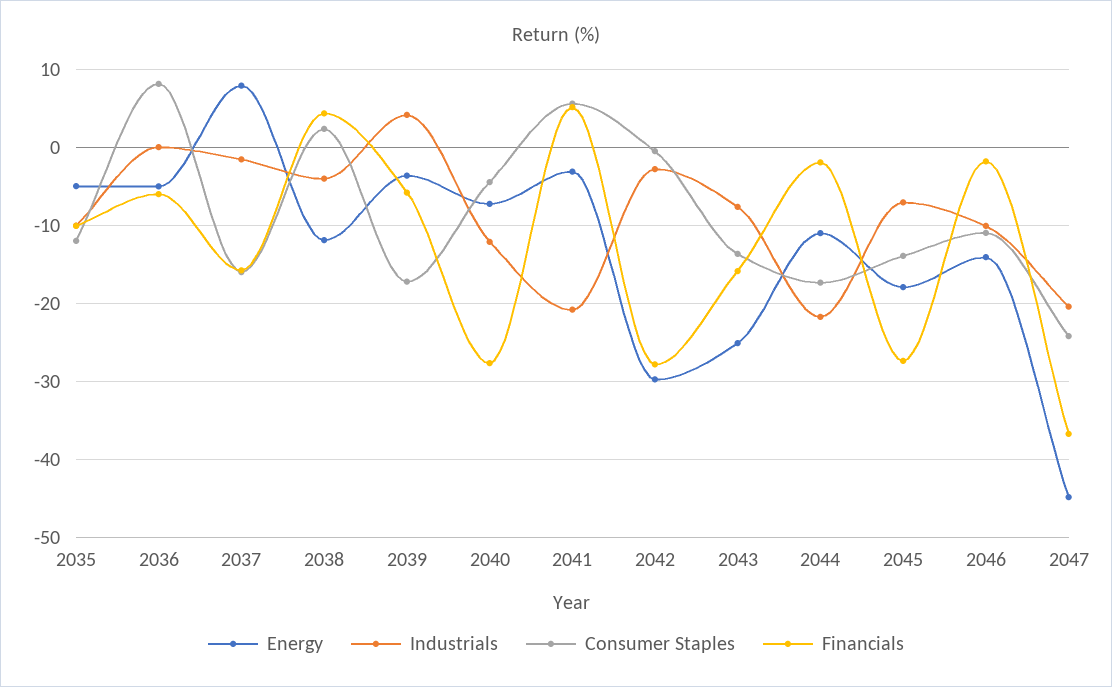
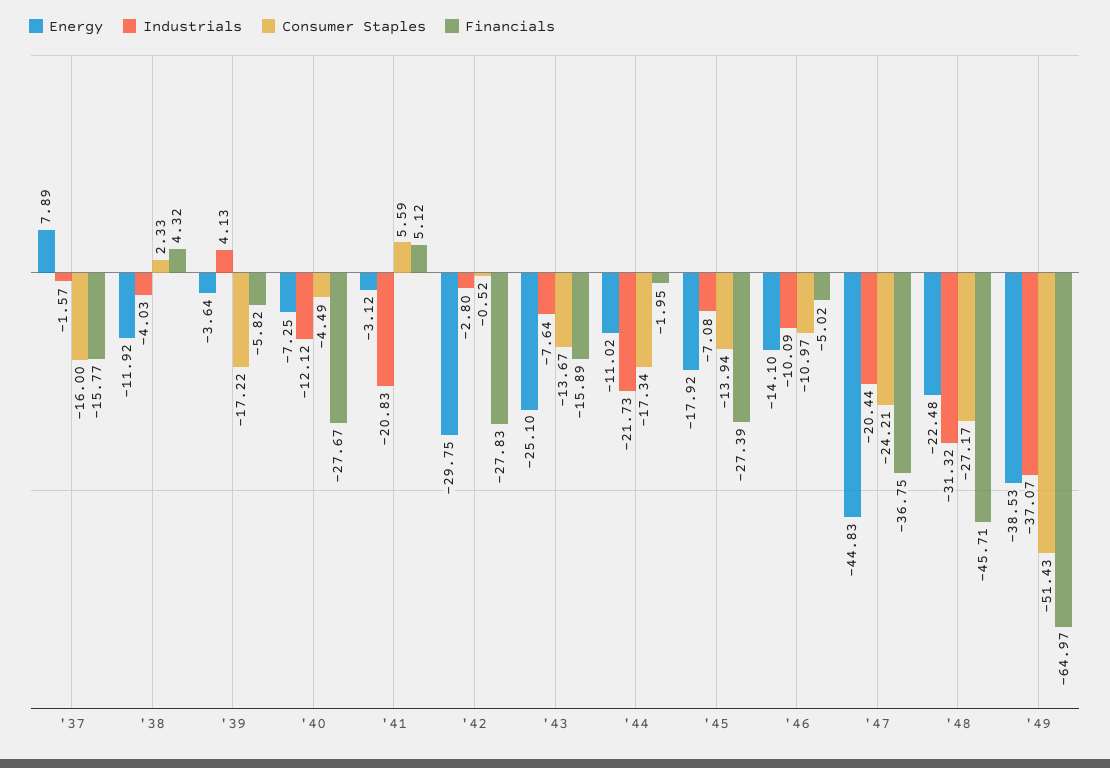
Energy, 2035: -5 -> none
Industrials, 2035: -10 -> none
Consumer Staples, 2035: -12 -> none
Financials, 2035: -10 -> none
Energy, 2036: -5 -> none
Industrials, 2036: 0 -> none
Consumer Staples, 2036: 8 -> none
Financials, 2036: -6 -> none
Financials, 2046: -2 -> -5.02
Energy, '48: none -> -22.48
Industrials, '48: none -> -31.32
Consumer Staples, '48: none -> -27.17
Financials, '48: none -> -45.71
Energy, '49: none -> -38.53
Industrials, '49: none -> -37.07
Consumer Staples, '49: none -> -51.43
Financials, '49: none -> -64.97

